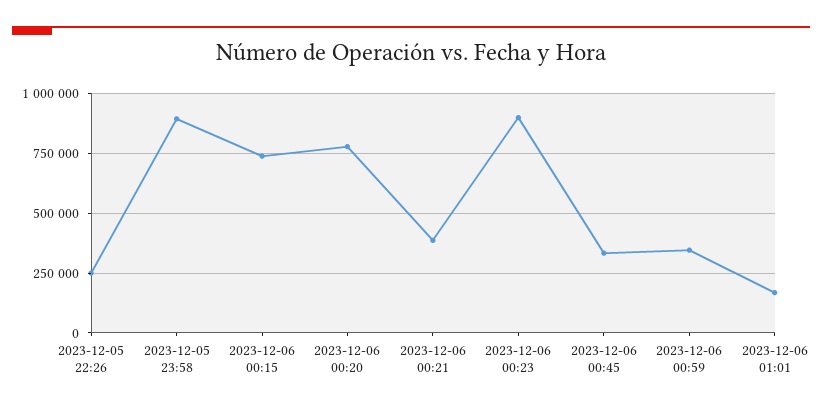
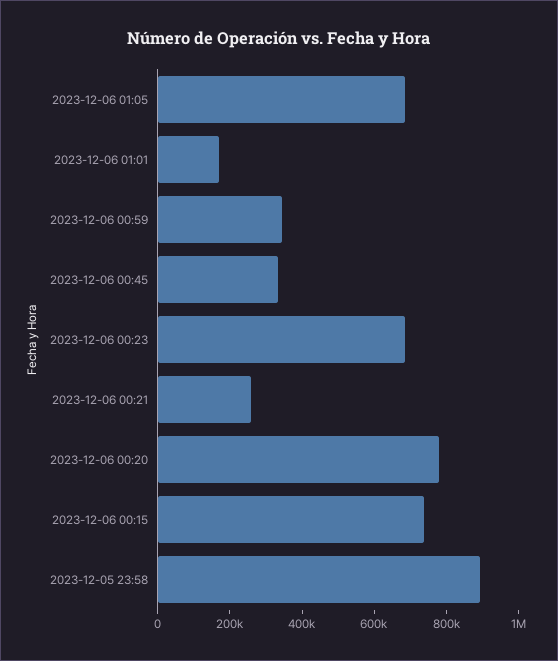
2023-12-05 22:26: 250000 -> none
2023-12-06 00:21: 400000 -> 250000
2023-12-06 00:23: 900000 -> 700000
2023-12-06 01:05: none -> 700000

